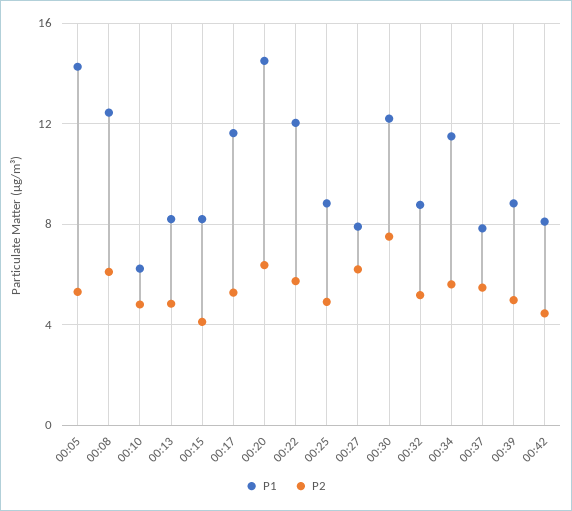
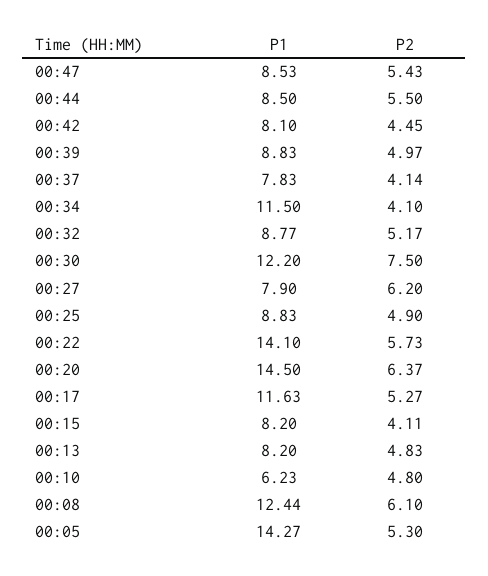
P1, 00:22: 12 -> 14.1
P2, 00:34: 5.5 -> 4.1
P2, 00:37: 5.5 -> 4.14
P1, 00:47: none -> 8.53
P2, 00:47: none -> 5.43
P1, 00:44: none -> 8.5
P2, 00:44: none -> 5.5

